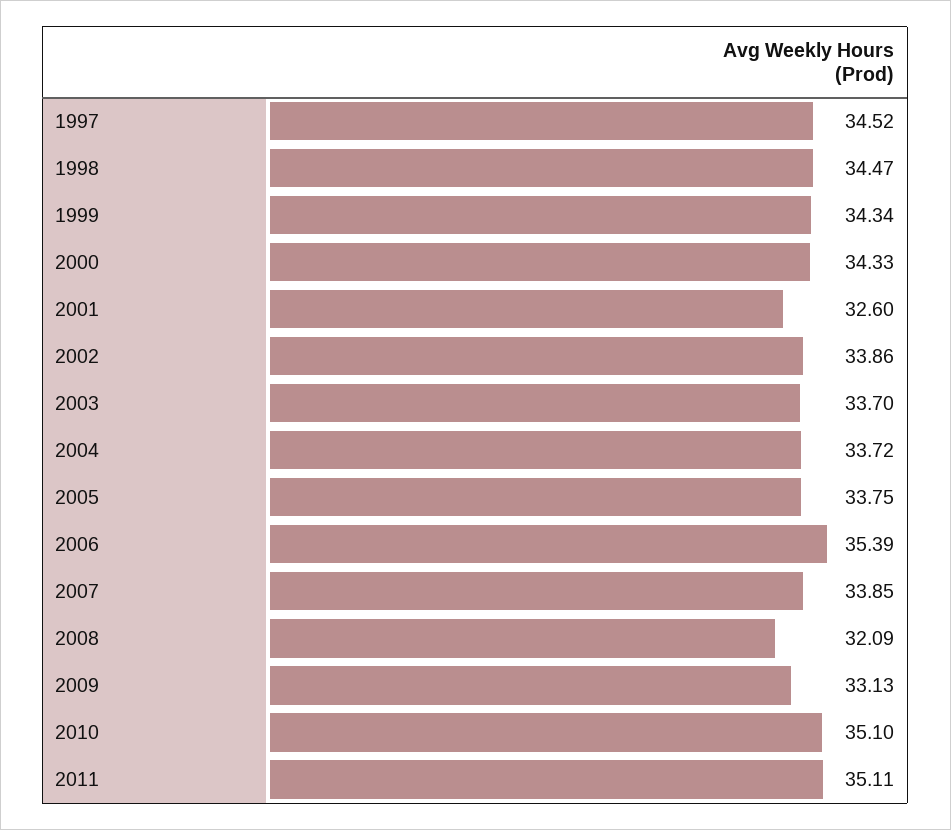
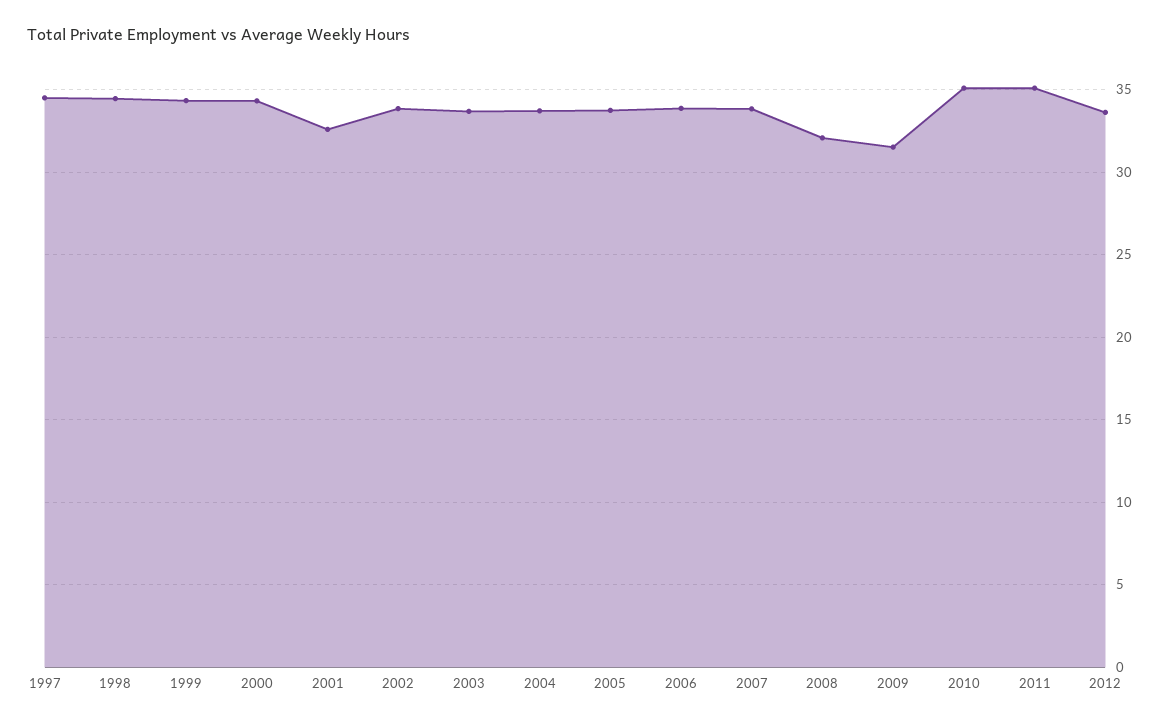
2006: 35.39 -> 34
2009: 33.13 -> 31.5
2012: none -> 33.5

